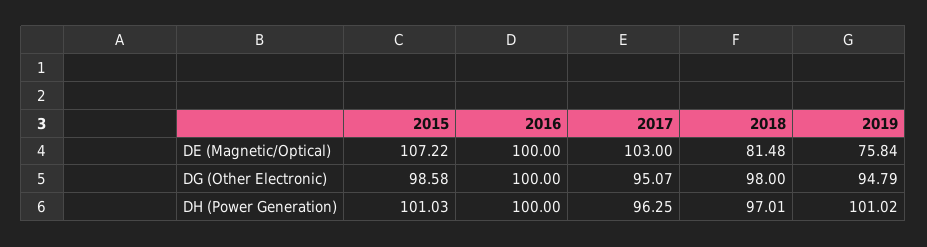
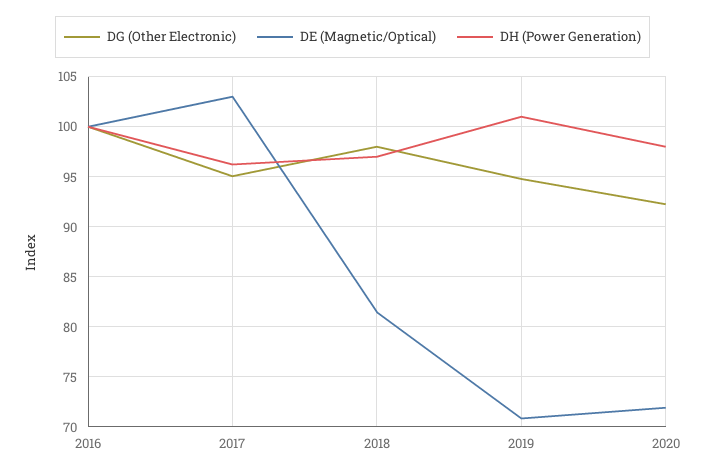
DE (Magnetic/Optical), 2015: 107.22 -> none
DE (Magnetic/Optical), 2019: 75.84 -> 71
DG (Other Electronic), 2015: 98.58 -> none
DH (Power Generation), 2015: 101.03 -> none
DG (Other Electronic), 2020: none -> 92
DE (Magnetic/Optical), 2020: none -> 72
DH (Power Generation), 2020: none -> 98

